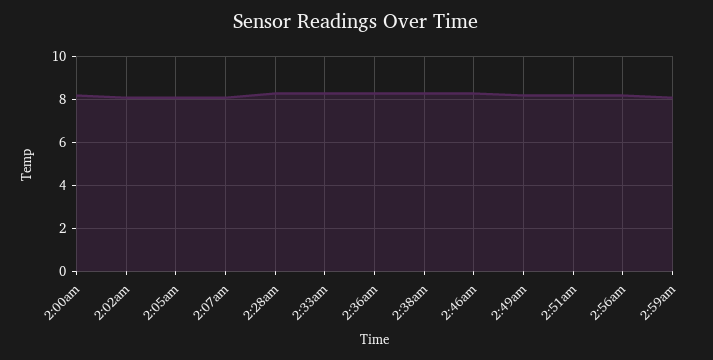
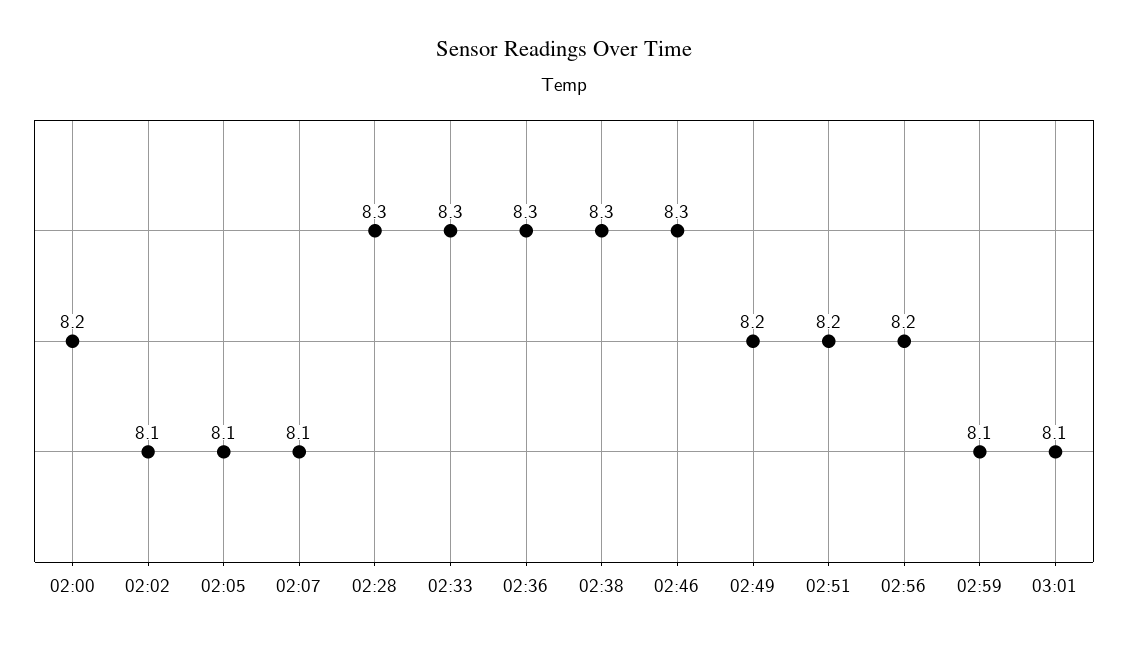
03:01: none -> 8.1

